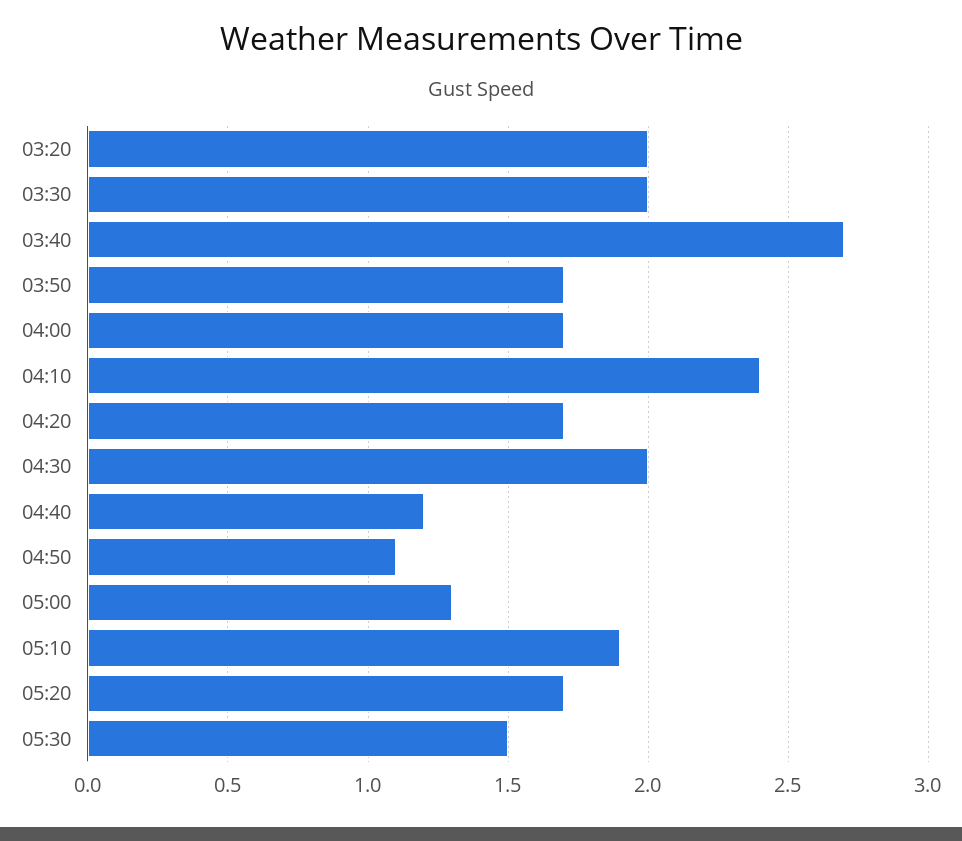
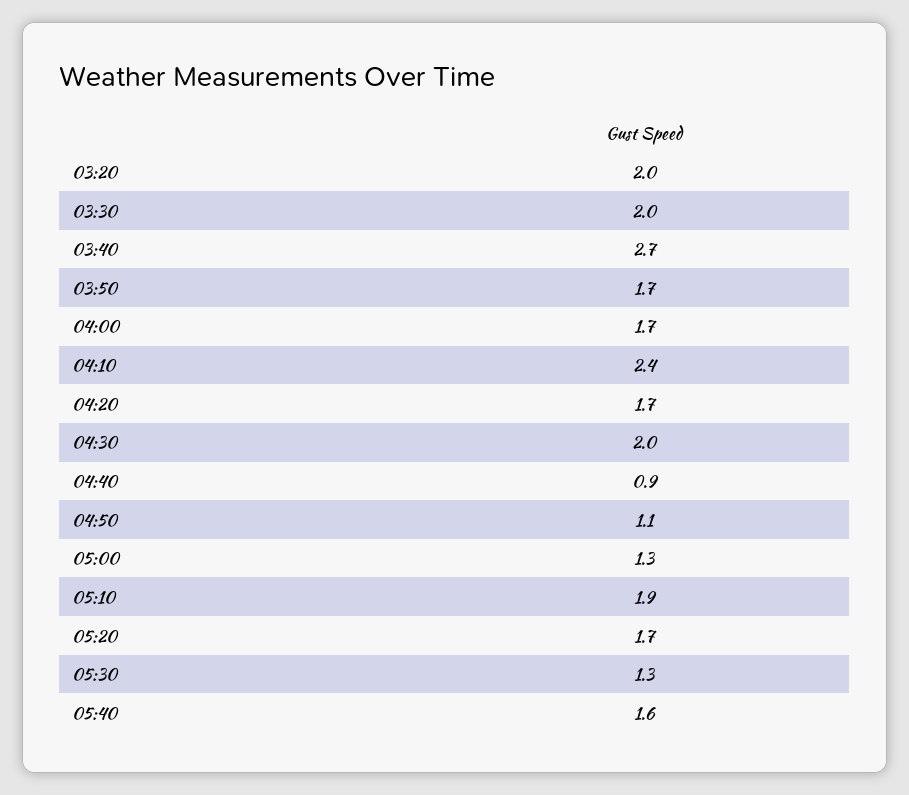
04:40: 1.2 -> 0.9
05:30: 1.5 -> 1.3
05:40: none -> 1.6

